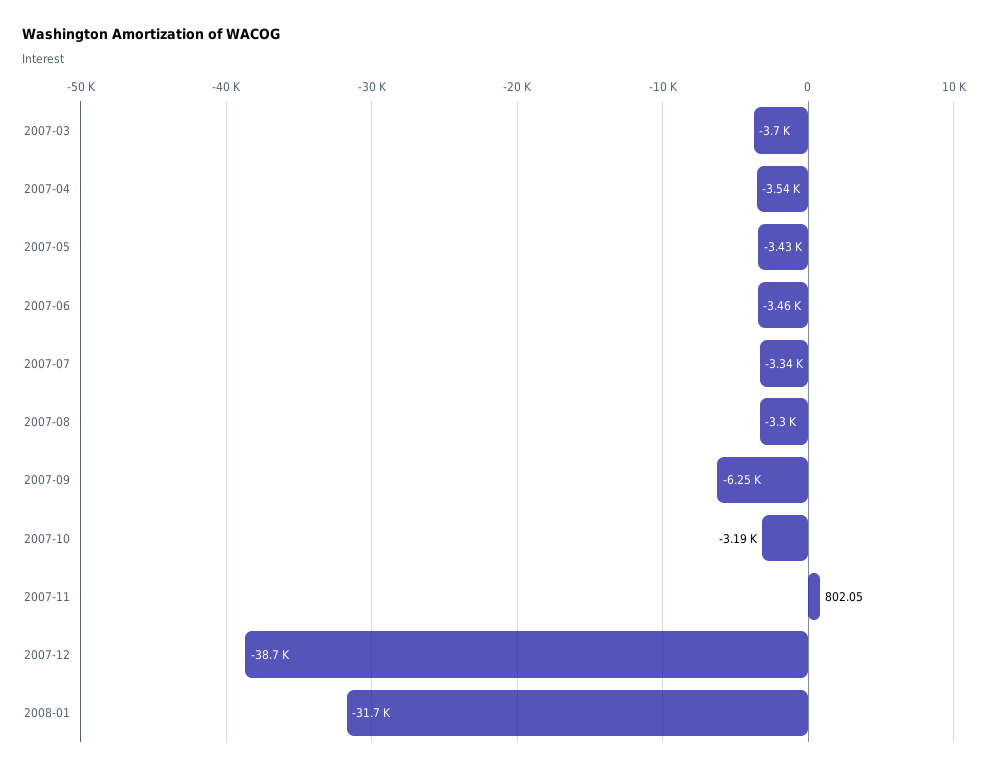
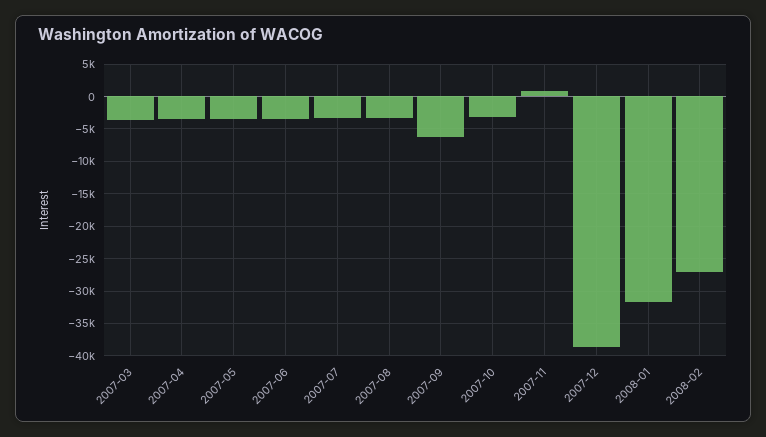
2008-02: none -> -27000

